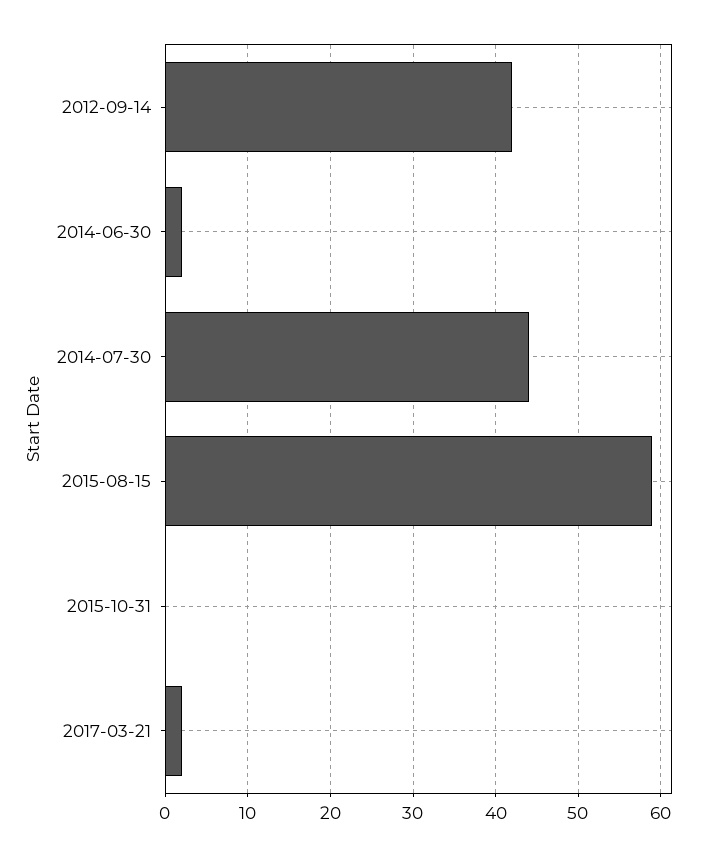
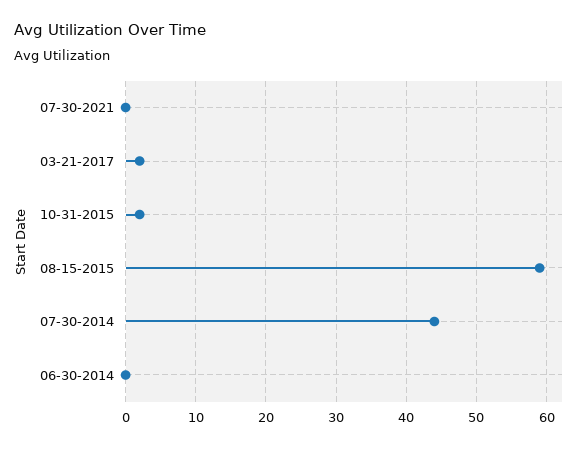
2012-09-14: 42 -> none
2014-06-30: 2 -> 0
2015-10-31: 0 -> 2
07-30-2021: none -> 0

